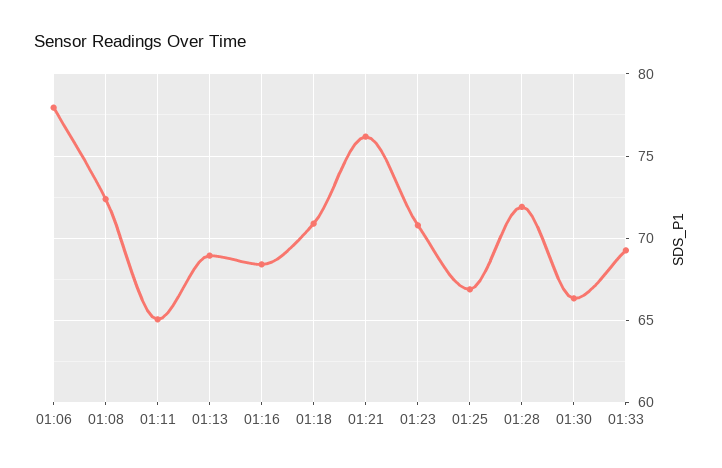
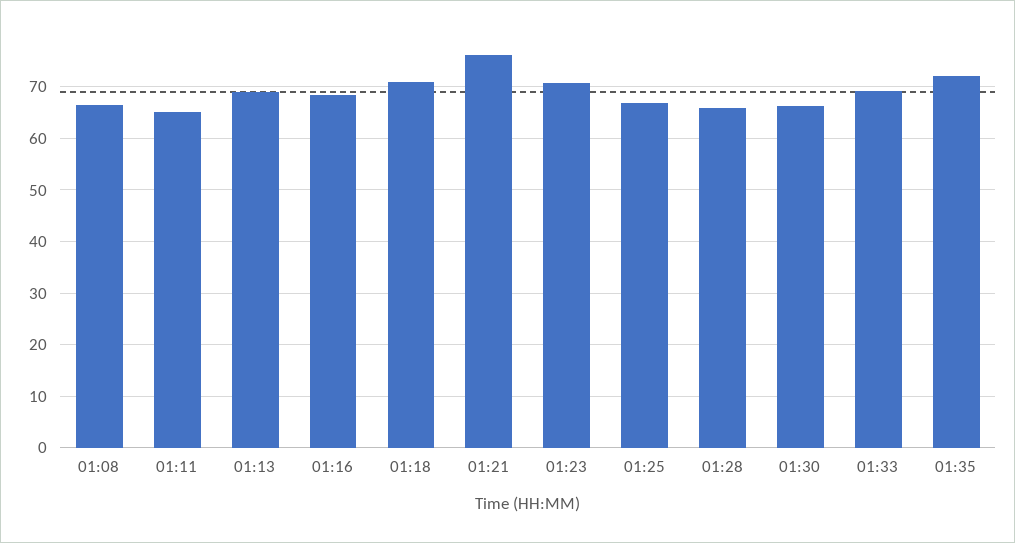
01:06: 78 -> none
01:08: 72.5 -> 66
01:28: 72 -> 66
01:35: none -> 72

